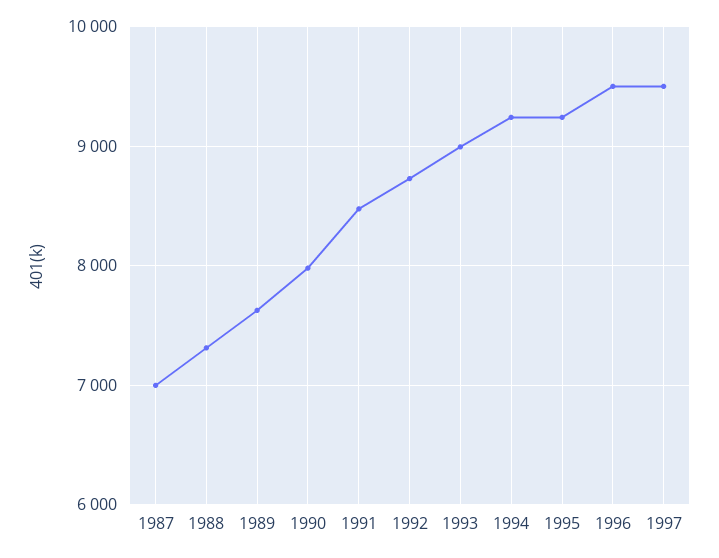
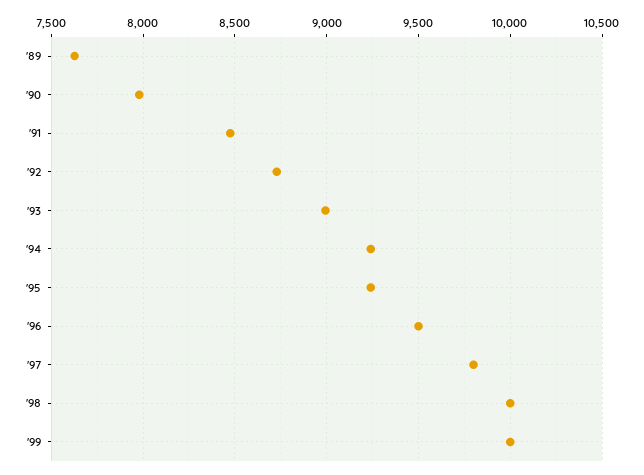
1987: 7000 -> none
1988: 7300 -> none
1997: 9500 -> 9800
'98: none -> 10000
'99: none -> 10000

